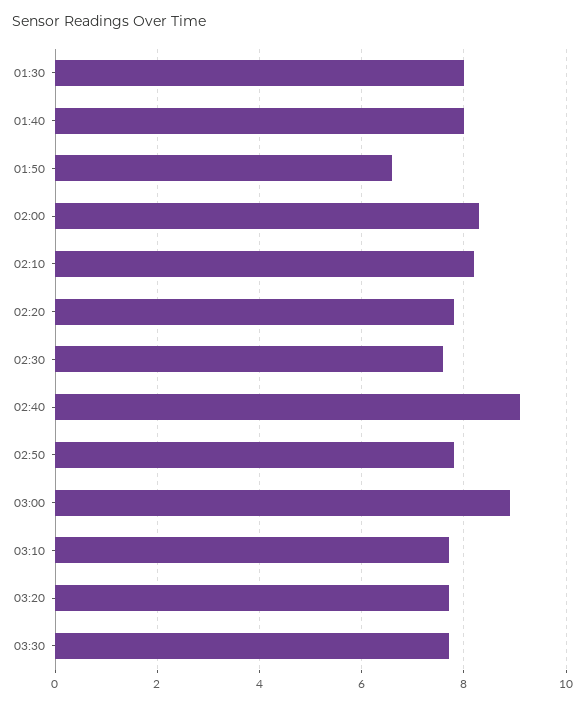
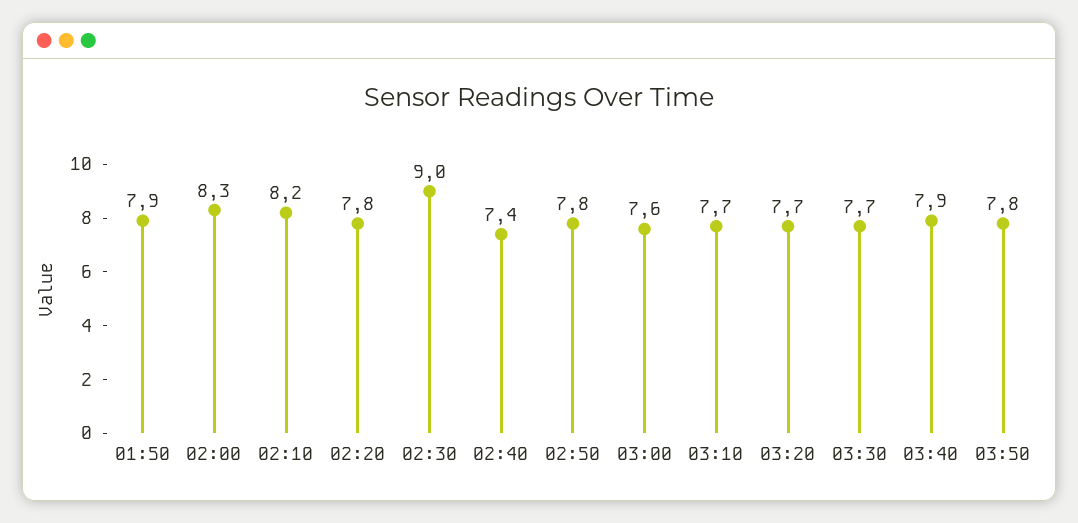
01:30: 8 -> none
01:40: 8 -> none
01:50: 6.5 -> 7.9
02:30: 7.5 -> 9
02:40: 9 -> 7.4
03:00: 9 -> 7.6
03:40: none -> 7.9
03:50: none -> 7.8

